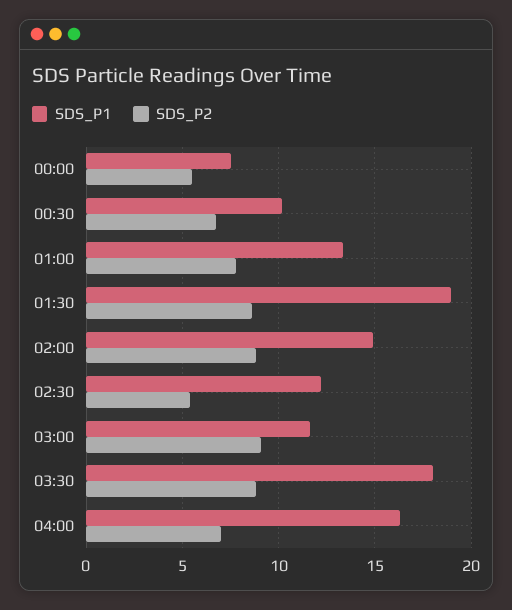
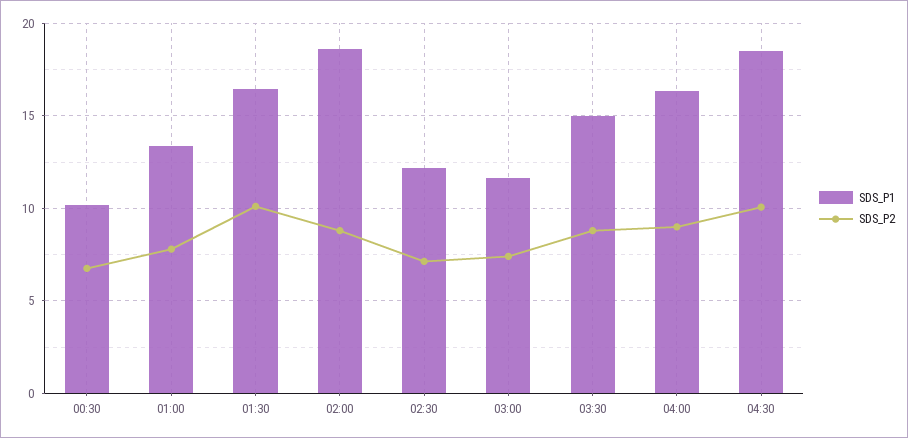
SDS_P1, 00:00: 7.5 -> none
SDS_P2, 00:00: 5.5 -> none
SDS_P1, 01:30: 19 -> 16.5
SDS_P2, 01:30: 8.5 -> 10
SDS_P1, 02:00: 15 -> 18.5
SDS_P2, 02:30: 5.5 -> 7
SDS_P2, 03:00: 9 -> 7.5
SDS_P1, 03:30: 18 -> 15
SDS_P2, 04:00: 7 -> 9
SDS_P1, 04:30: none -> 18.5
SDS_P2, 04:30: none -> 10

